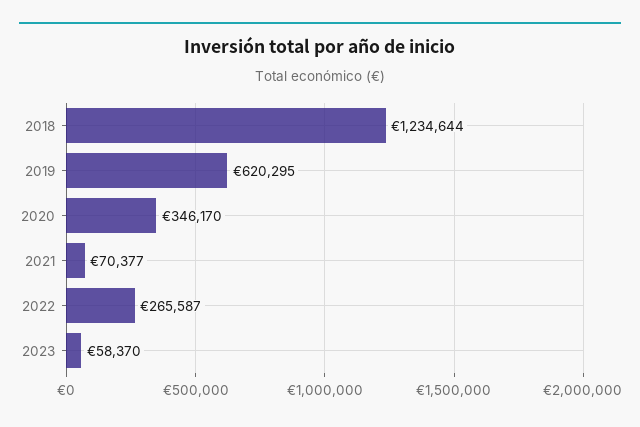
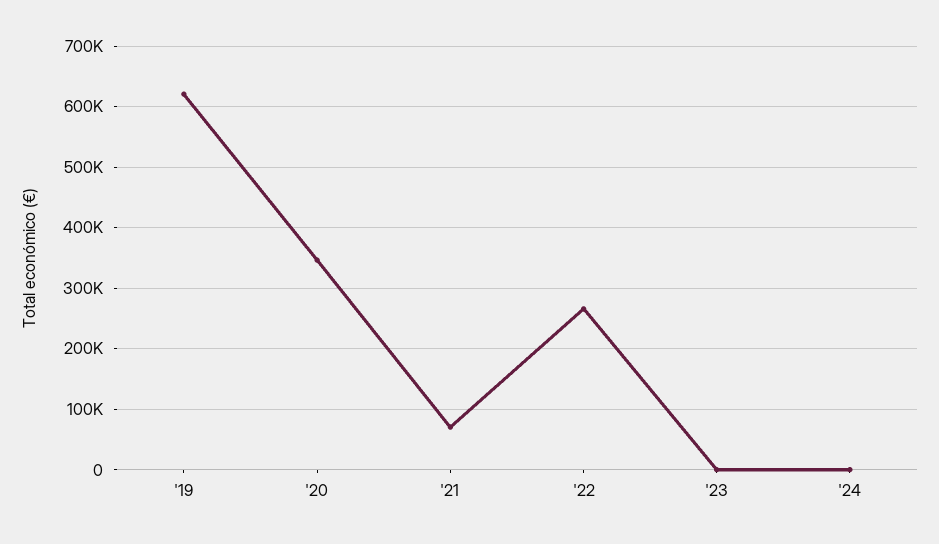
2018: 1234644 -> none
2023: 58370 -> 0
'24: none -> 0

